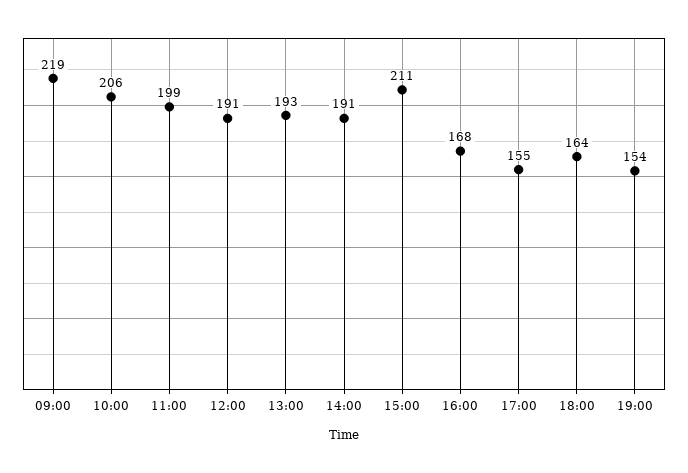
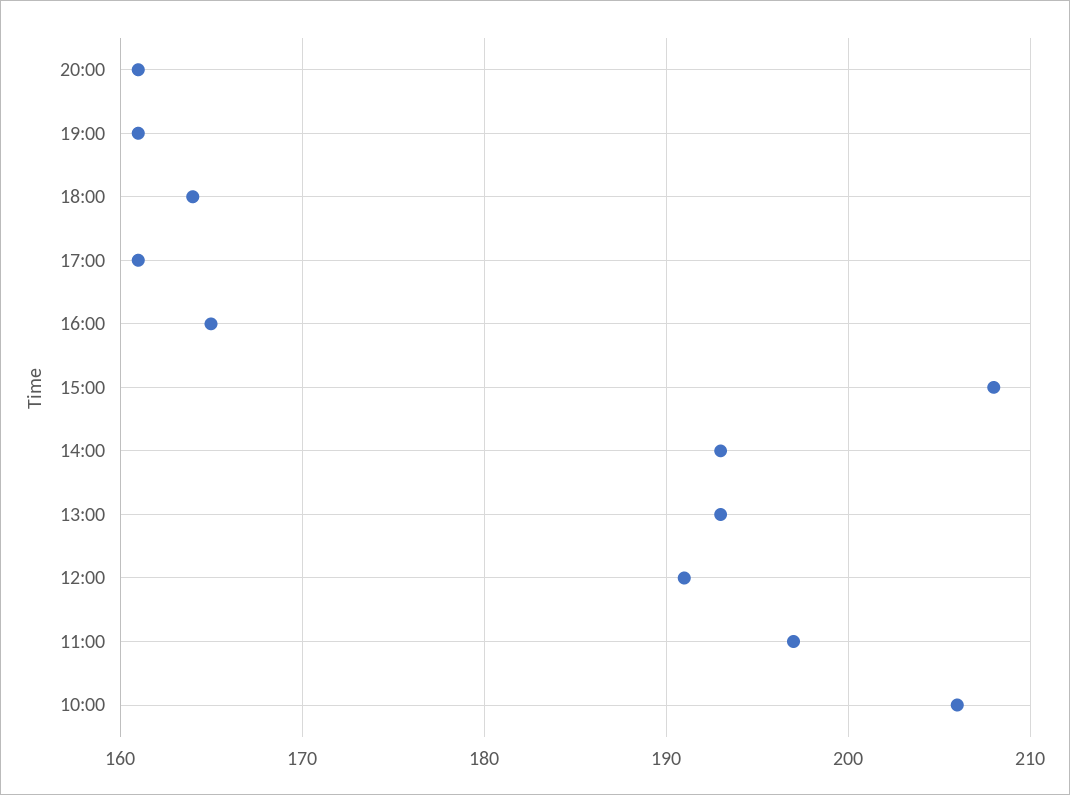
09:00: 219 -> none
11:00: 199 -> 197
14:00: 191 -> 193
15:00: 211 -> 208
16:00: 168 -> 165
17:00: 155 -> 161
19:00: 154 -> 161
20:00: none -> 161

